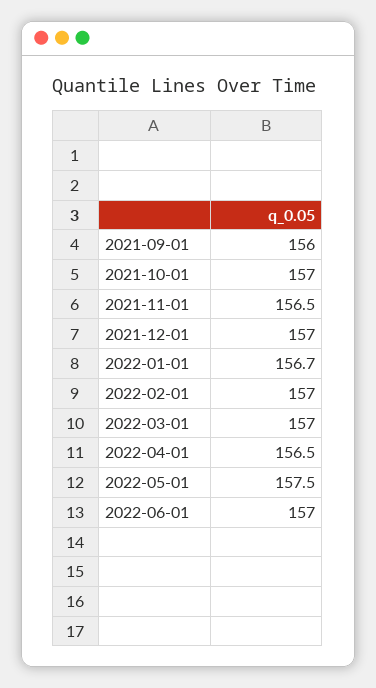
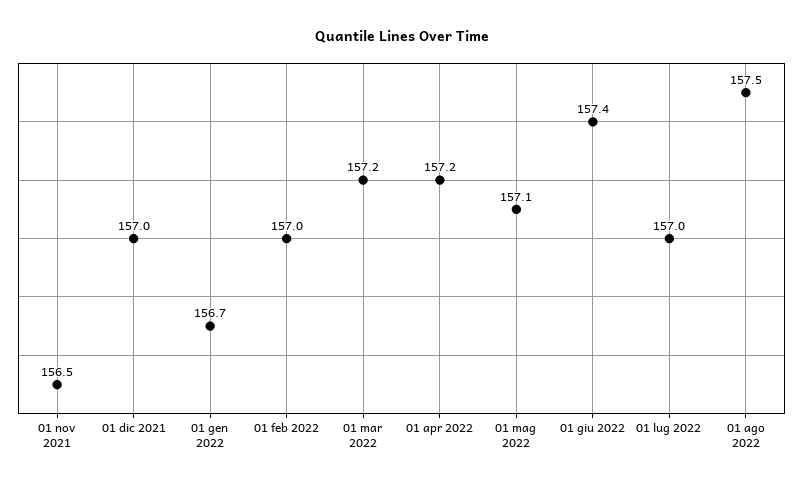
2021-09-01: 156 -> none
2021-10-01: 157 -> none
2022-03-01: 157 -> 157.2
2022-04-01: 156.5 -> 157.2
2022-05-01: 157.5 -> 157.1
2022-06-01: 157 -> 157.4
01 lug 2022: none -> 157
01 ago 2022: none -> 157.5

